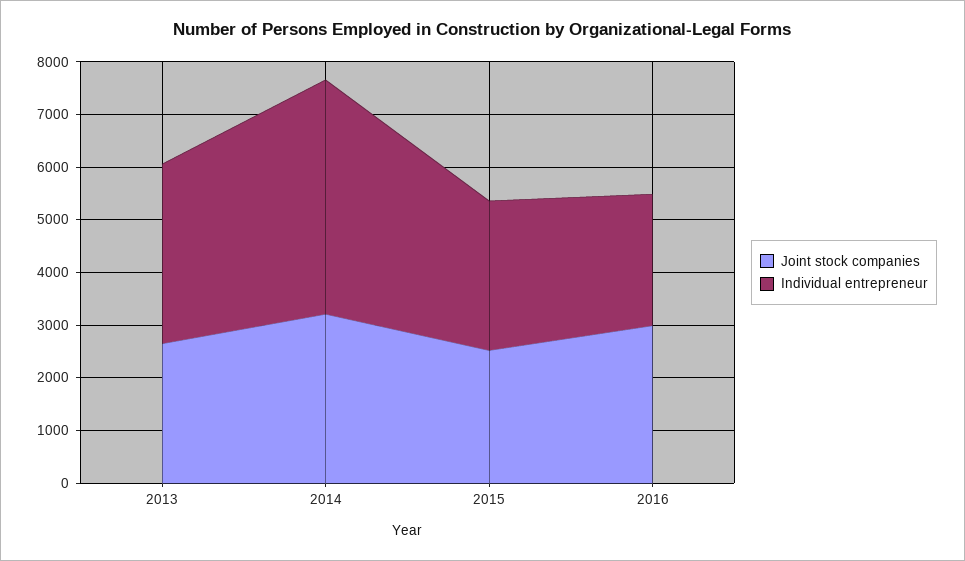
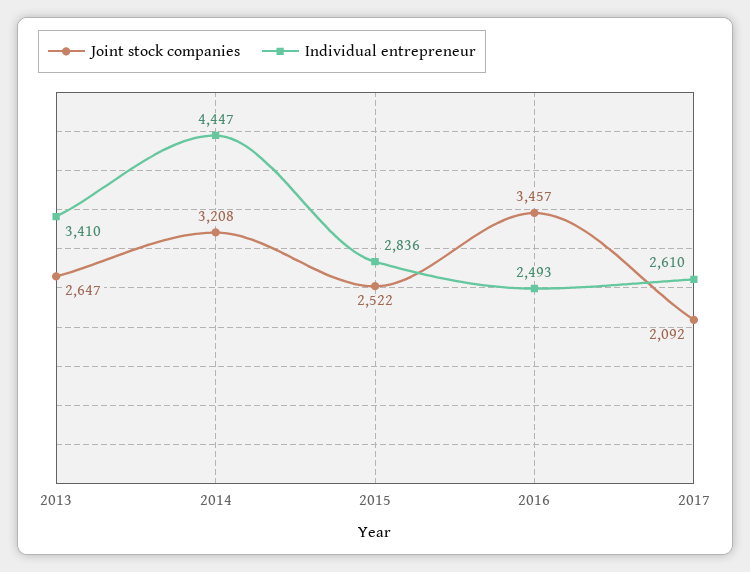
Joint stock companies, 2016: 3000 -> 3457
Joint stock companies, 2017: none -> 2092
Individual entrepreneur, 2017: none -> 2610

